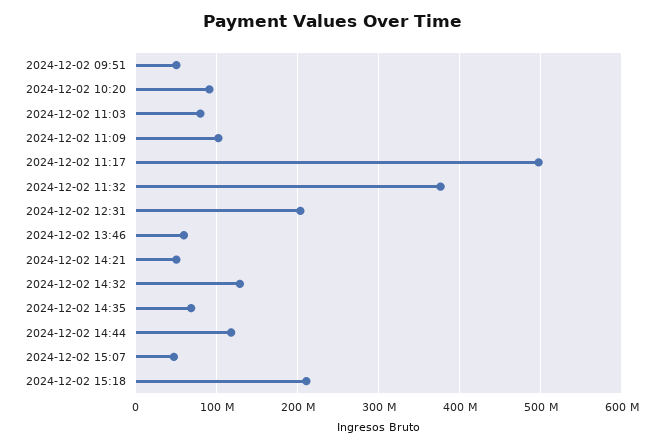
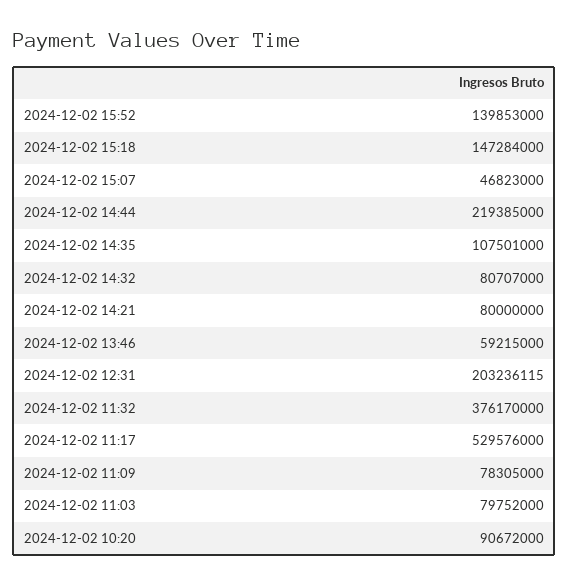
2024-12-02 09:51: 50000000 -> none
2024-12-02 11:09: 100000000 -> 78305000
2024-12-02 11:17: 500000000 -> 529576000
2024-12-02 14:21: 50000000 -> 80000000
2024-12-02 14:32: 130000000 -> 80707000
2024-12-02 14:35: 70000000 -> 107501000
2024-12-02 14:44: 120000000 -> 219385000
2024-12-02 15:18: 210000000 -> 147284000
2024-12-02 15:52: none -> 139853000

